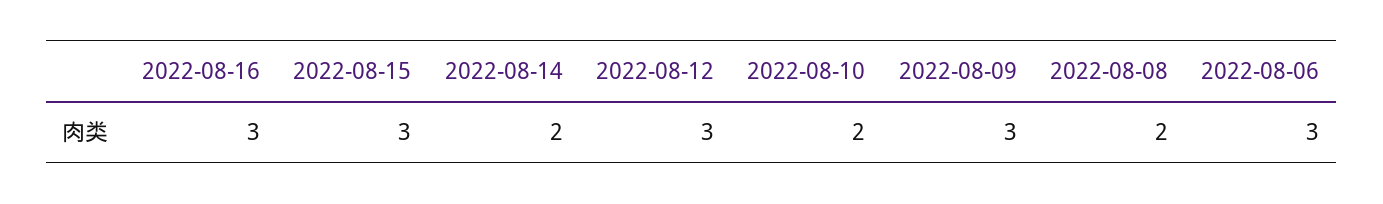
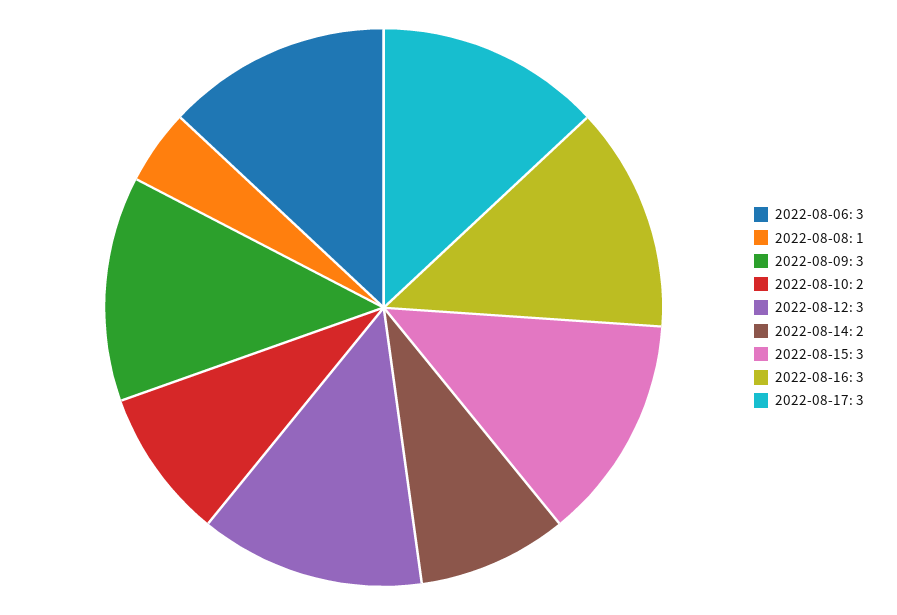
2022-08-08: 2 -> 1
2022-08-17: none -> 3

